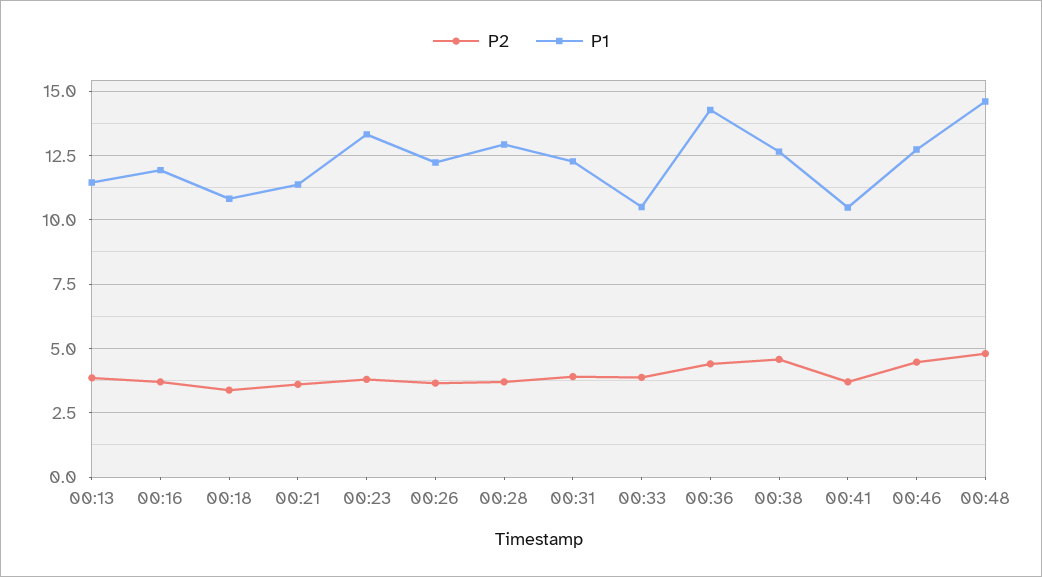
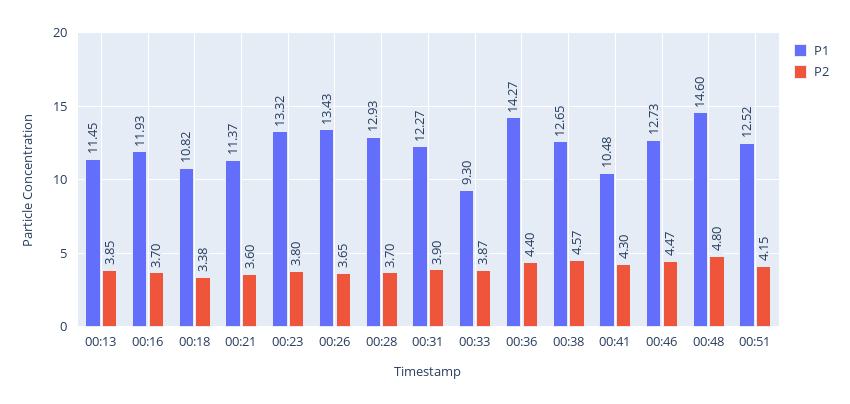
P1, 00:26: 12.25 -> 13.43
P1, 00:33: 10.5 -> 9.3
P2, 00:41: 3.75 -> 4.3
P1, 00:51: none -> 12.52
P2, 00:51: none -> 4.15

